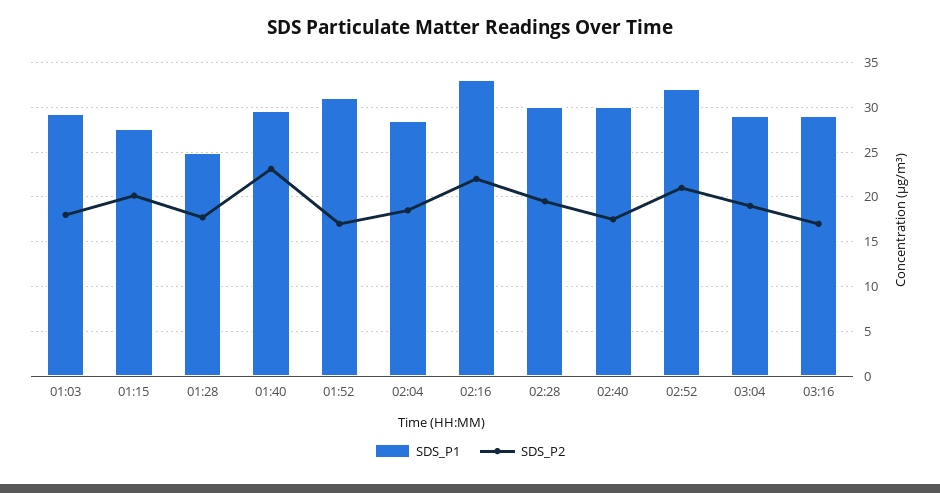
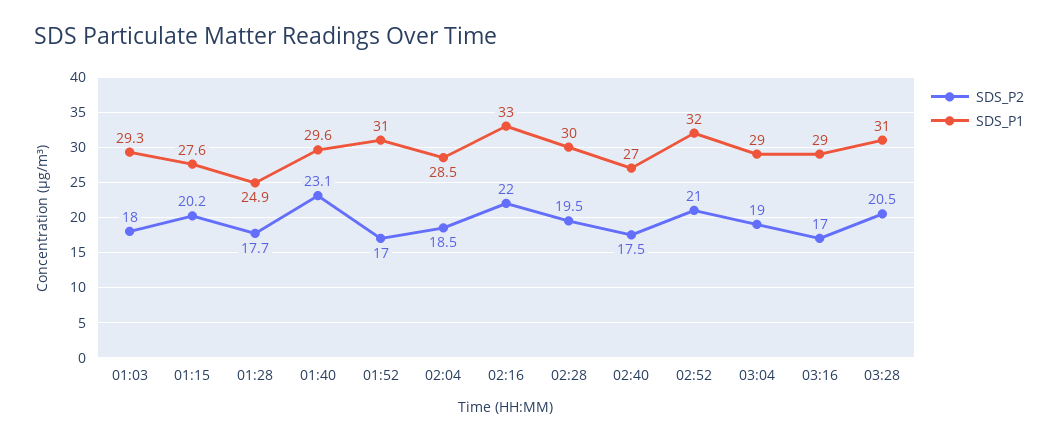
SDS_P1, 02:40: 30 -> 27
SDS_P2, 03:28: none -> 20.5
SDS_P1, 03:28: none -> 31

